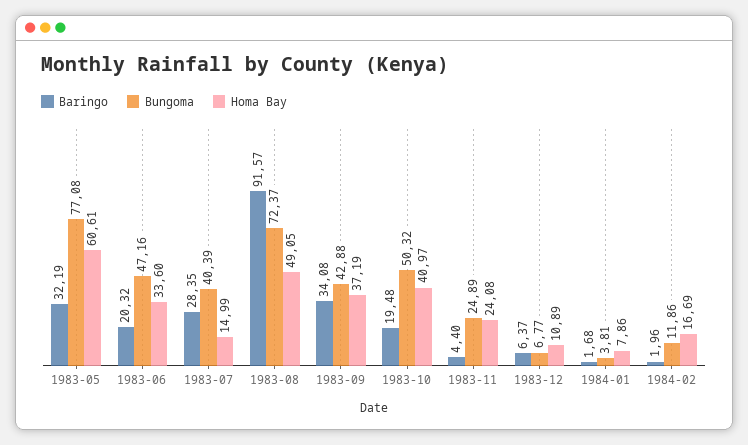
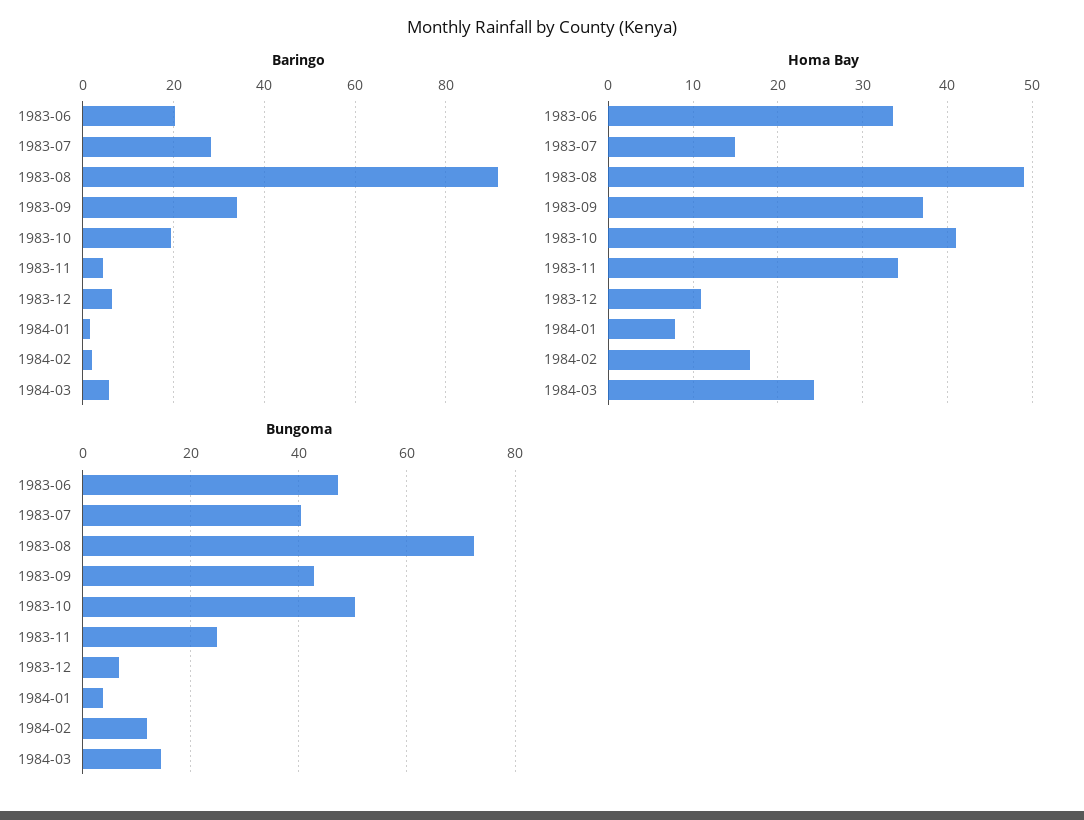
Baringo, 1983-05: 32.19 -> none
Bungoma, 1983-05: 77.08 -> none
Homa Bay, 1983-05: 60.61 -> none
Homa Bay, 1983-11: 24.08 -> 34
Baringo, 1984-03: none -> 6
Homa Bay, 1984-03: none -> 24
Bungoma, 1984-03: none -> 14

